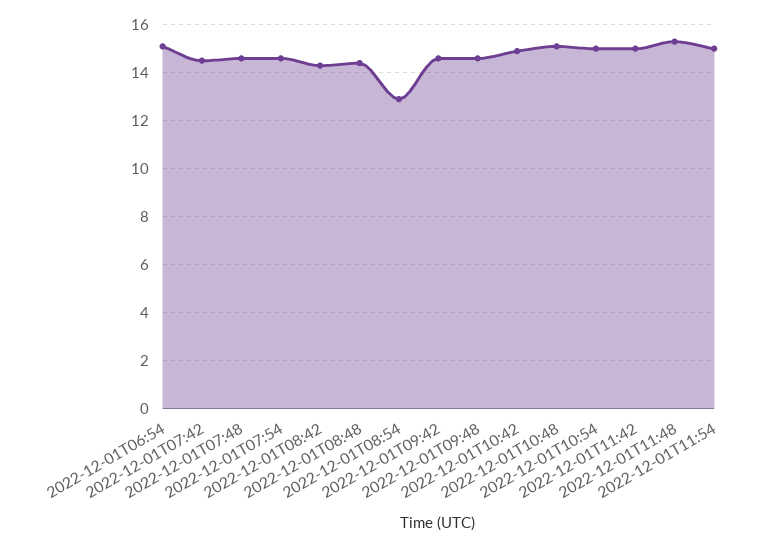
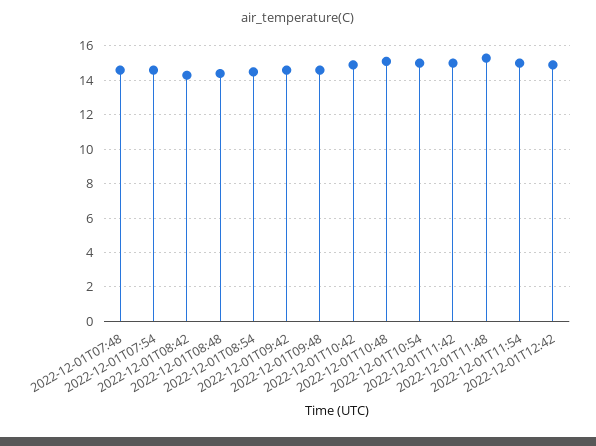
2022-12-01T06:54: 15 -> none
2022-12-01T07:42: 14.5 -> none
2022-12-01T08:54: 13 -> 14.5
2022-12-01T12:42: none -> 15

